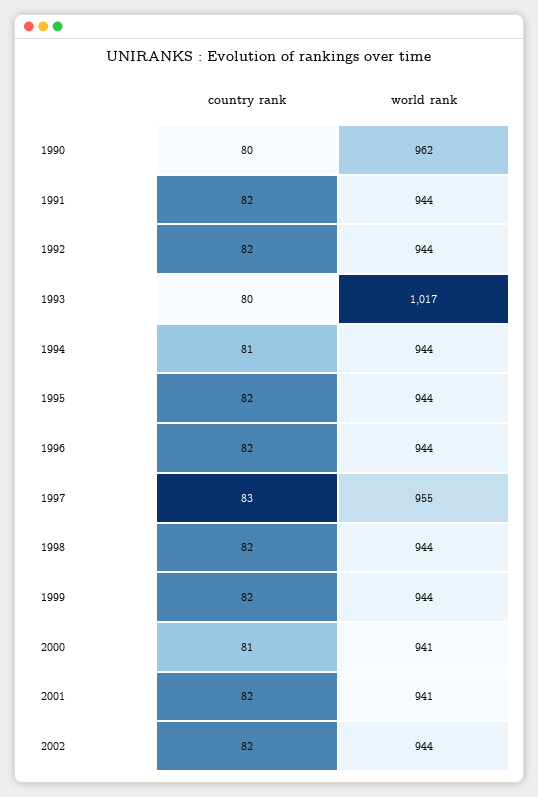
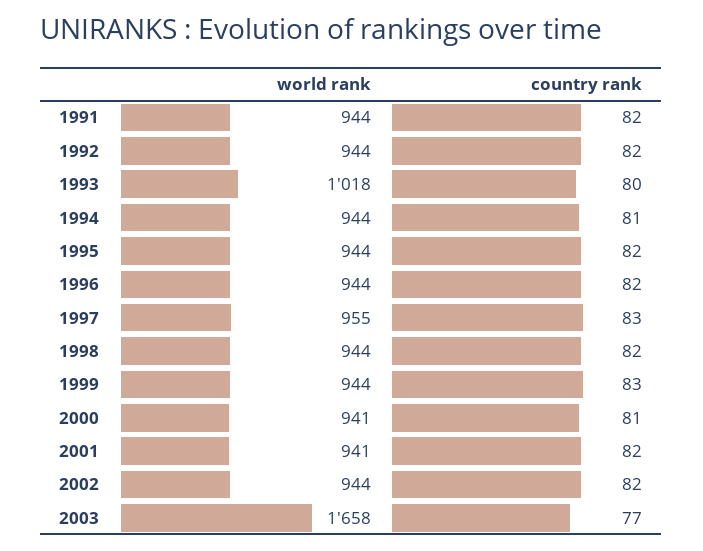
country rank, 1990: 80 -> none
world rank, 1990: 962 -> none
world rank, 1993: 1017 -> 1018
country rank, 1999: 82 -> 83
world rank, 2003: none -> 1658
country rank, 2003: none -> 77

